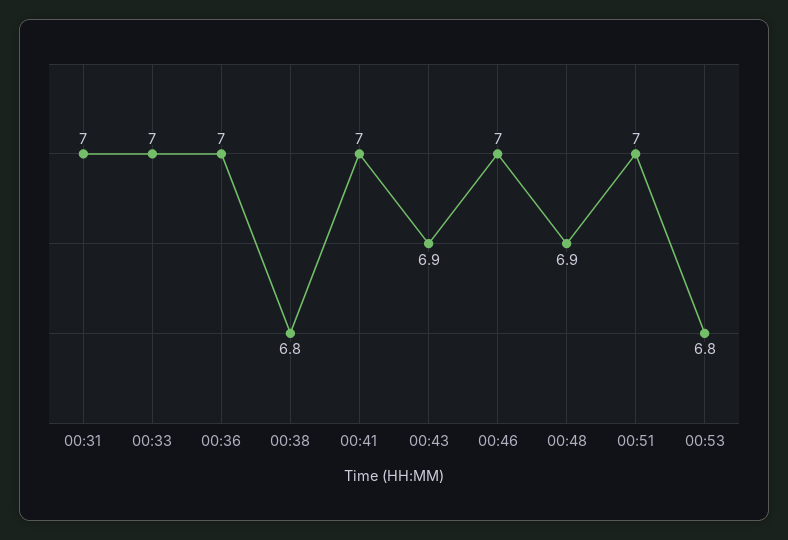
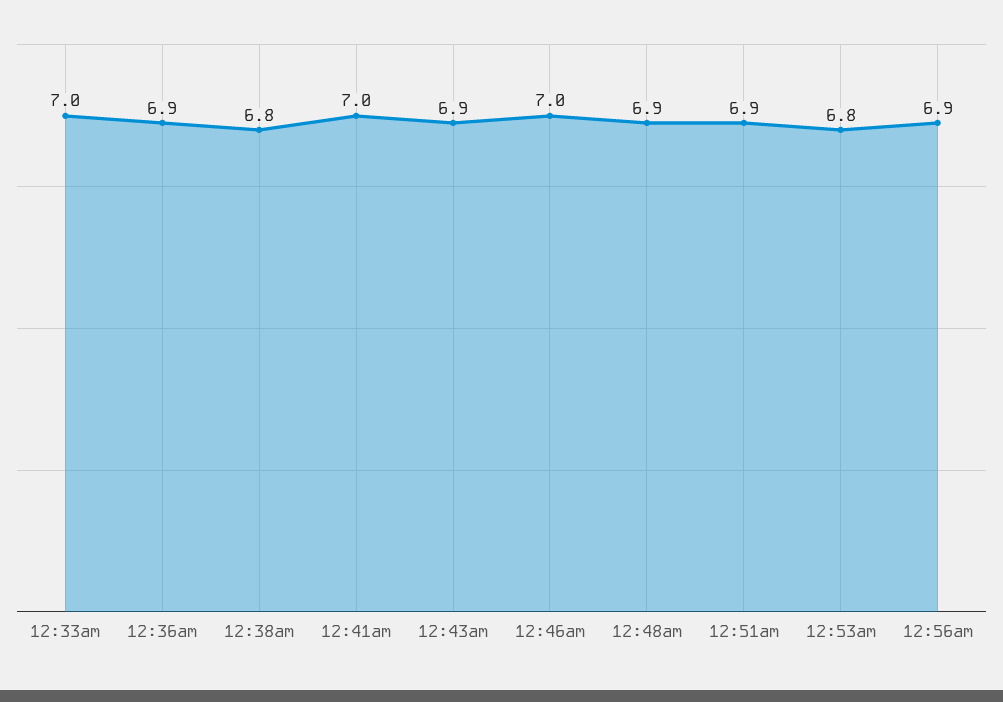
00:31: 7 -> none
00:36: 7 -> 6.9
00:51: 7 -> 6.9
12:56am: none -> 6.9

